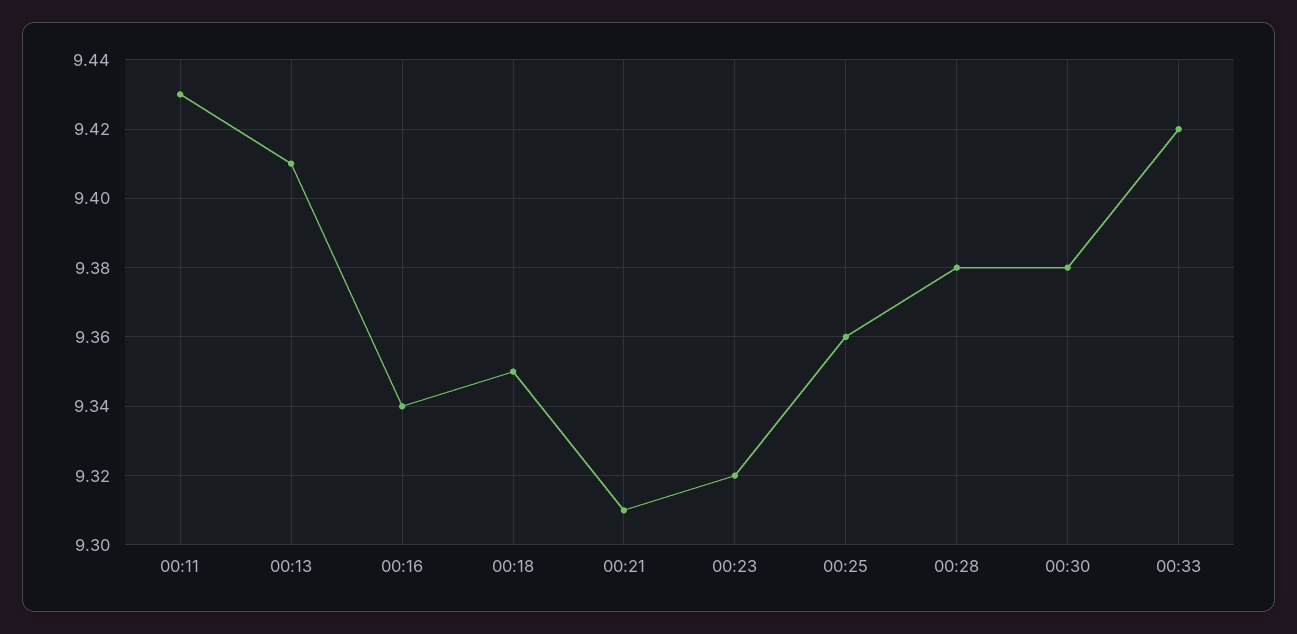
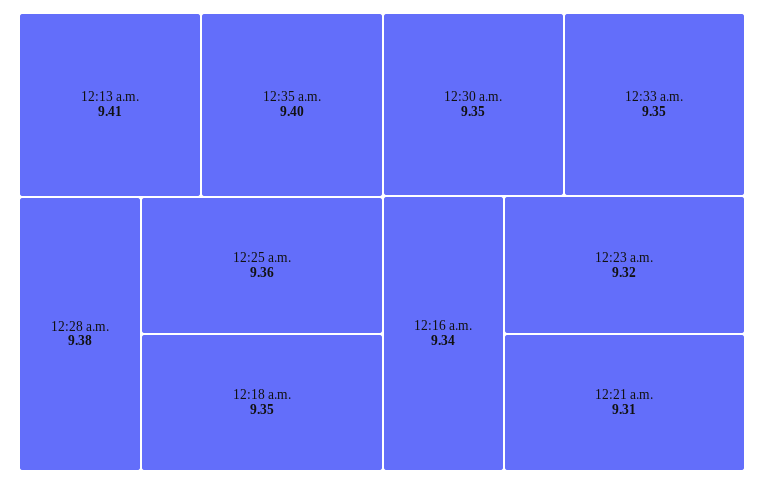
00:11: 9.43 -> none
00:30: 9.38 -> 9.35
00:33: 9.42 -> 9.35
12:35 a.m.: none -> 9.4

